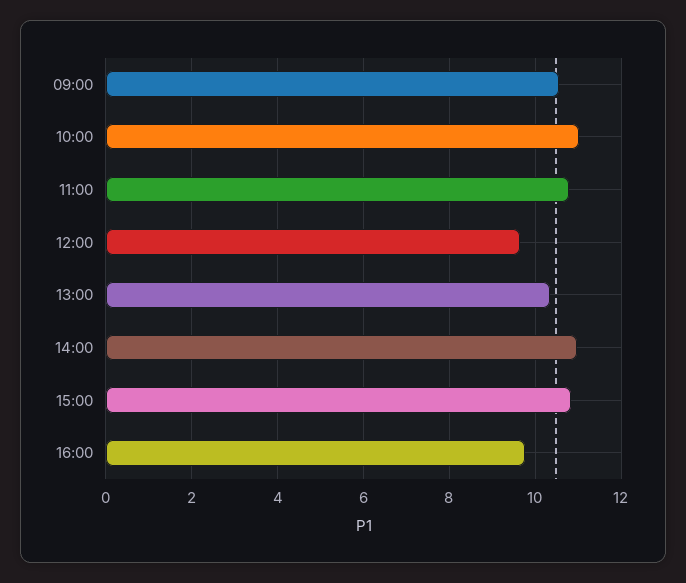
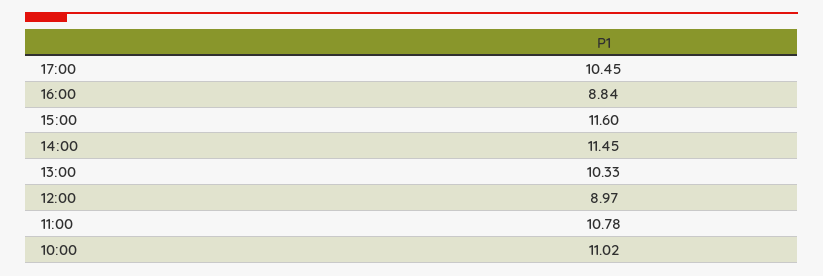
09:00: 10.6 -> none
12:00: 9.6 -> 8.97
14:00: 11 -> 11.45
15:00: 10.8 -> 11.6
16:00: 9.8 -> 8.84
17:00: none -> 10.45

